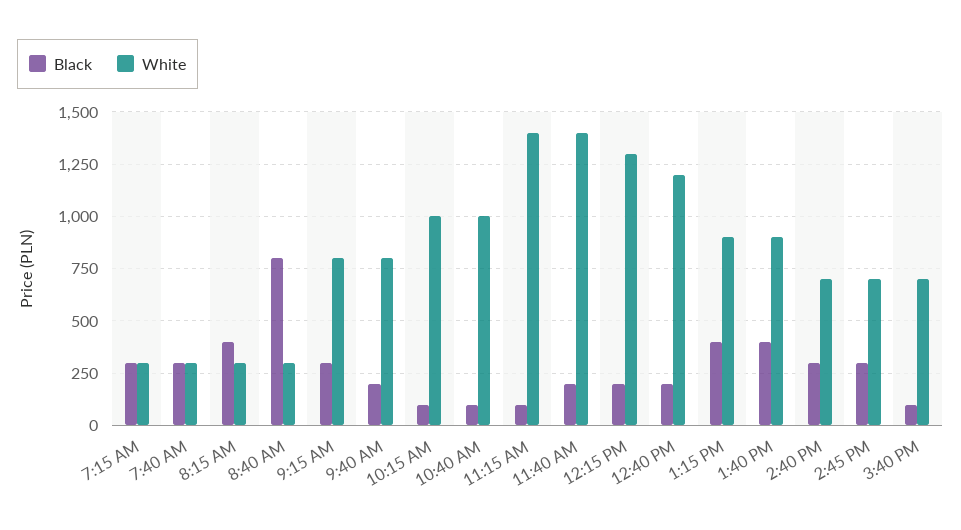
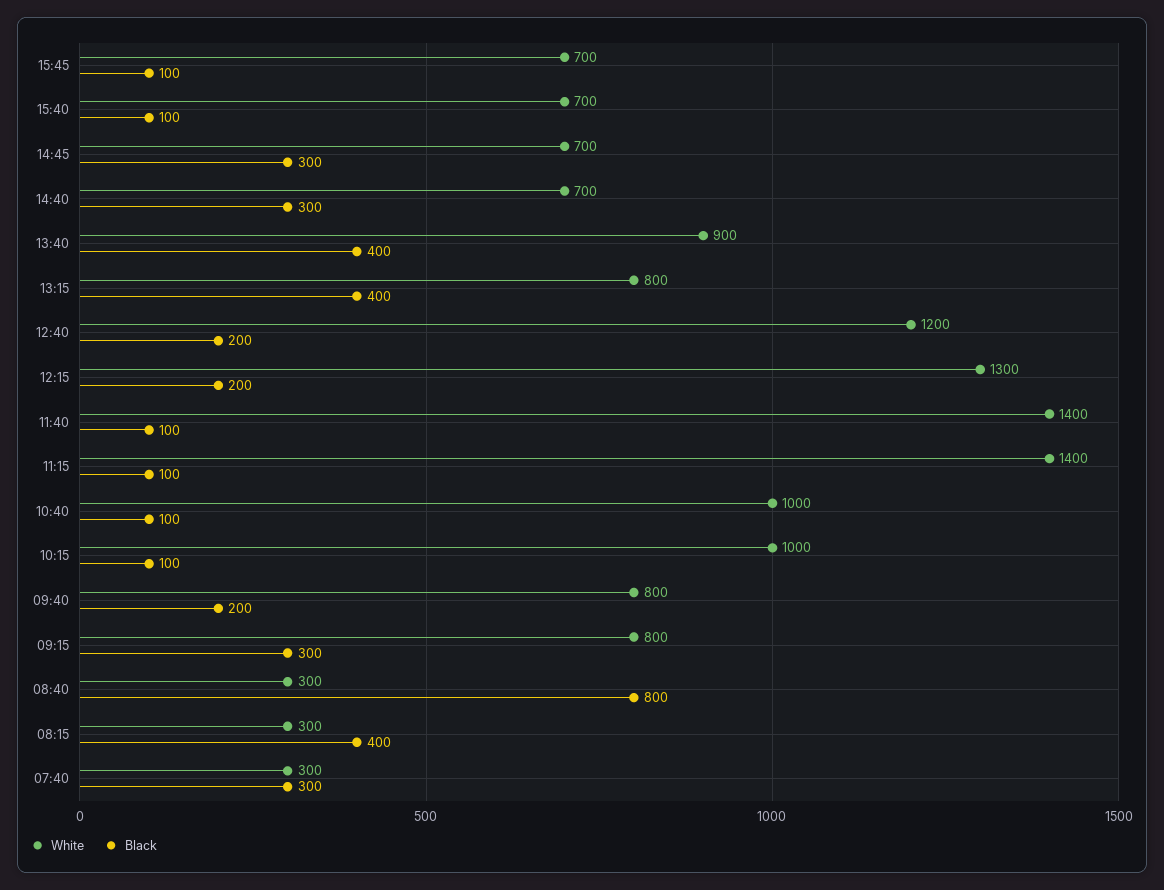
Black, 7:15 AM: 300 -> none
White, 7:15 AM: 300 -> none
Black, 11:40 AM: 200 -> 100
White, 1:15 PM: 900 -> 800
White, 15:45: none -> 700
Black, 15:45: none -> 100

